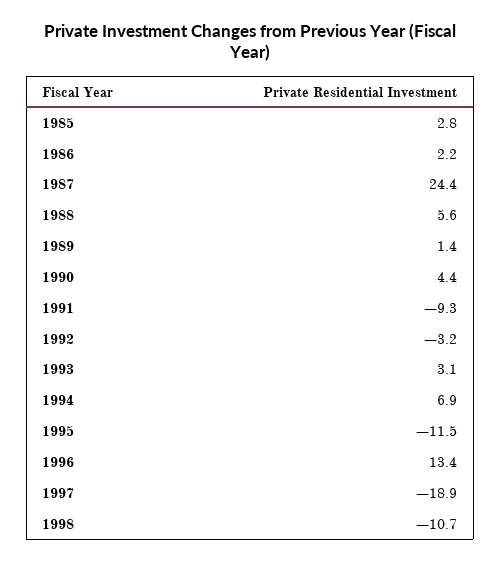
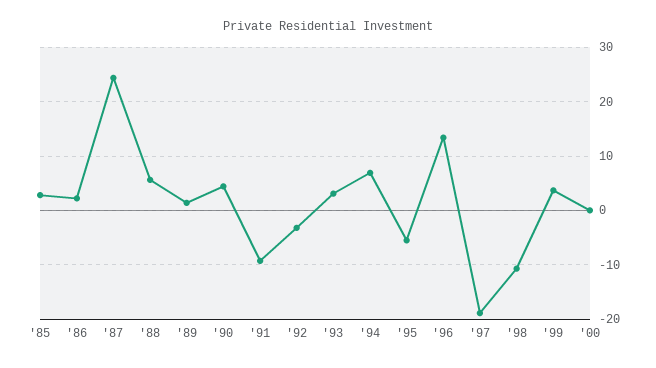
1995: -11.5 -> -6
'99: none -> 4
'00: none -> 0

